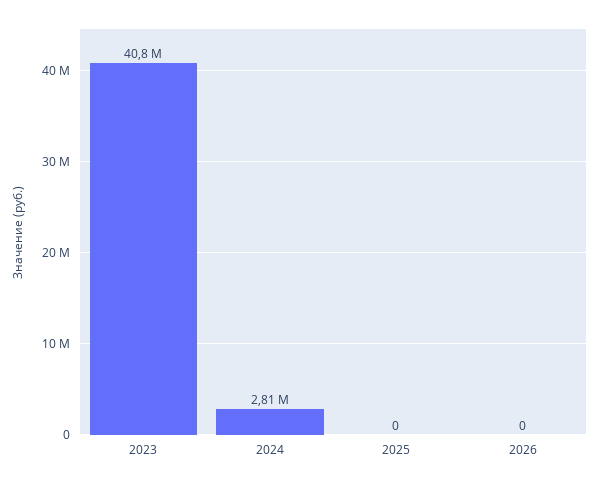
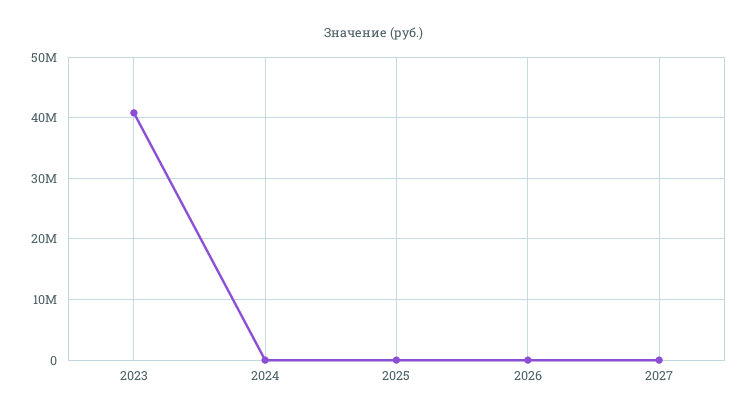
2024: 2810000 -> 0
2027: none -> 0

